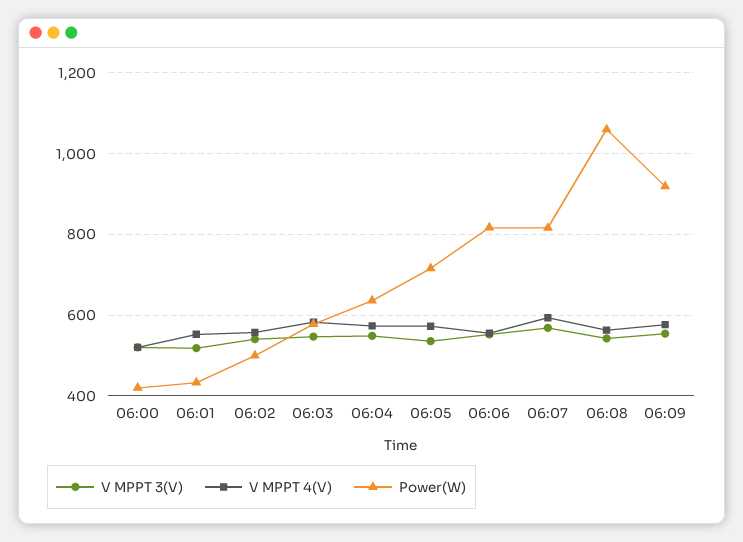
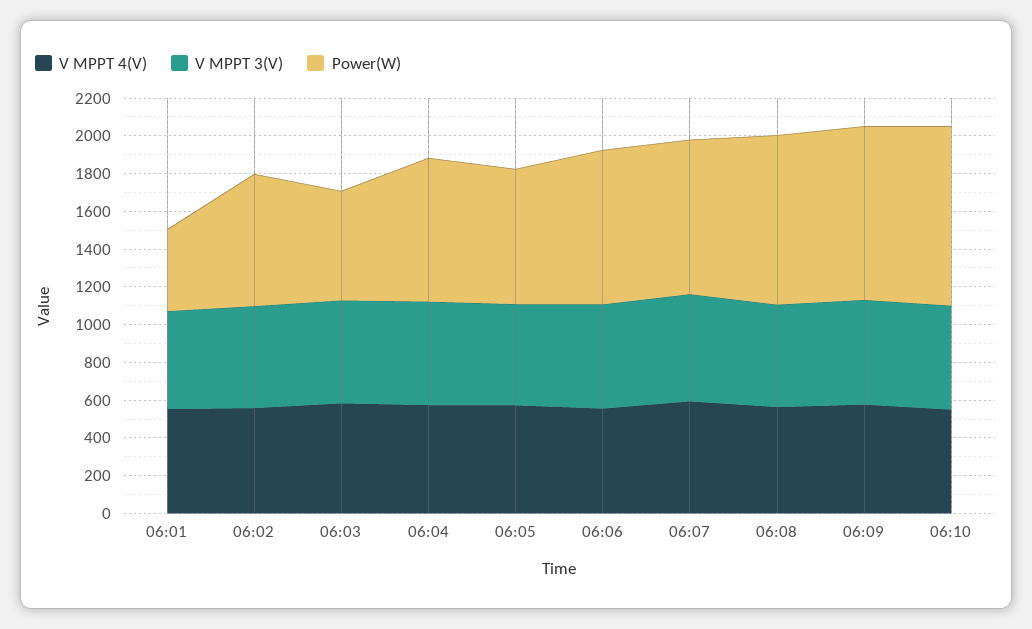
V MPPT 3(V), 06:00: 520 -> none
V MPPT 4(V), 06:00: 520 -> none
Power(W), 06:00: 420 -> none
Power(W), 06:02: 500 -> 700
Power(W), 06:04: 640 -> 750
Power(W), 06:08: 1060 -> 900
V MPPT 4(V), 06:10: none -> 550
V MPPT 3(V), 06:10: none -> 550
Power(W), 06:10: none -> 950

